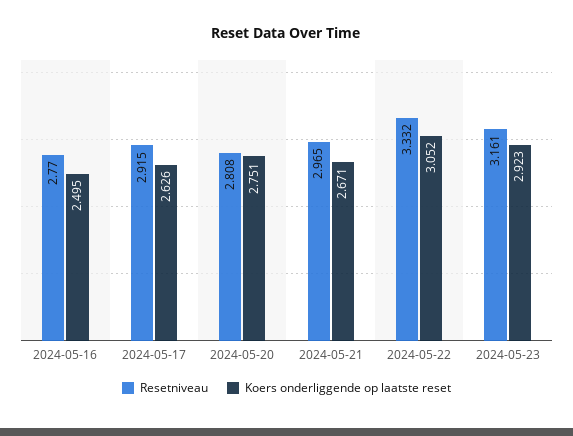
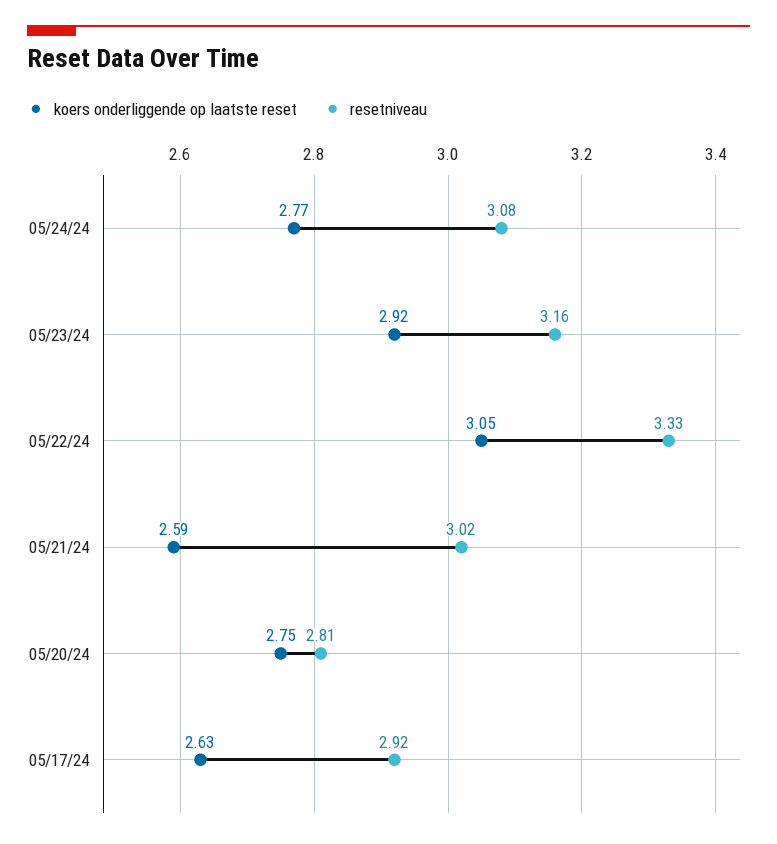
Resetniveau, 2024-05-16: 2.77 -> none
Koers onderliggende op laatste reset, 2024-05-16: 2.495 -> none
Resetniveau, 2024-05-21: 2.965 -> 3.02
Koers onderliggende op laatste reset, 2024-05-21: 2.671 -> 2.59
Koers onderliggende op laatste reset, 05/24/24: none -> 2.77
Resetniveau, 05/24/24: none -> 3.08

